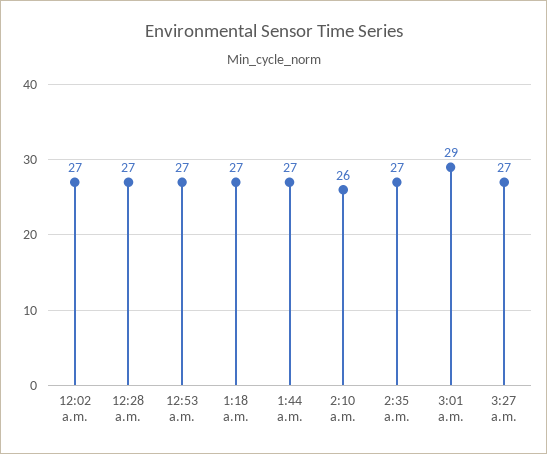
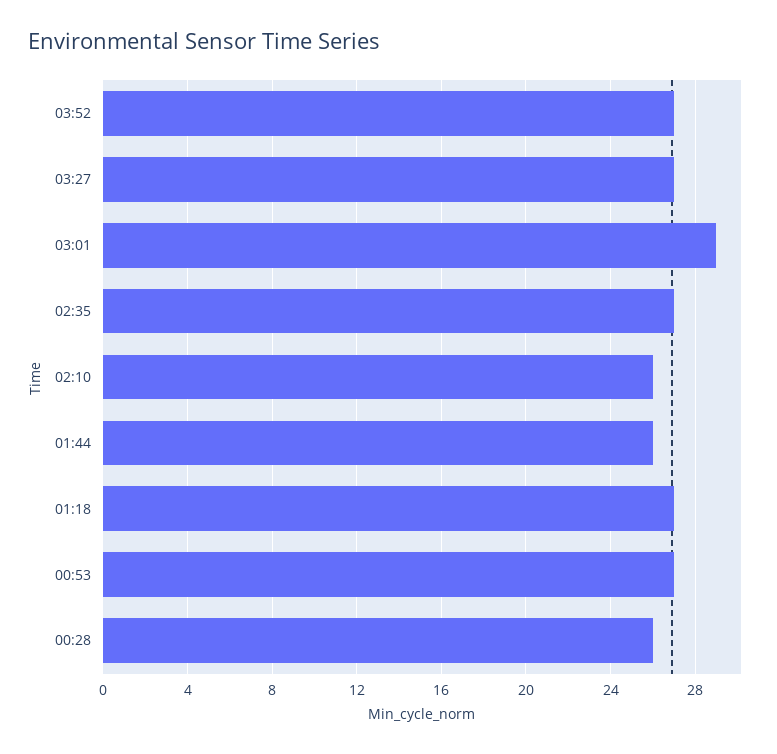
12:02 a.m.: 27 -> none
12:28 a.m.: 27 -> 26
1:44 a.m.: 27 -> 26
03:52: none -> 27

